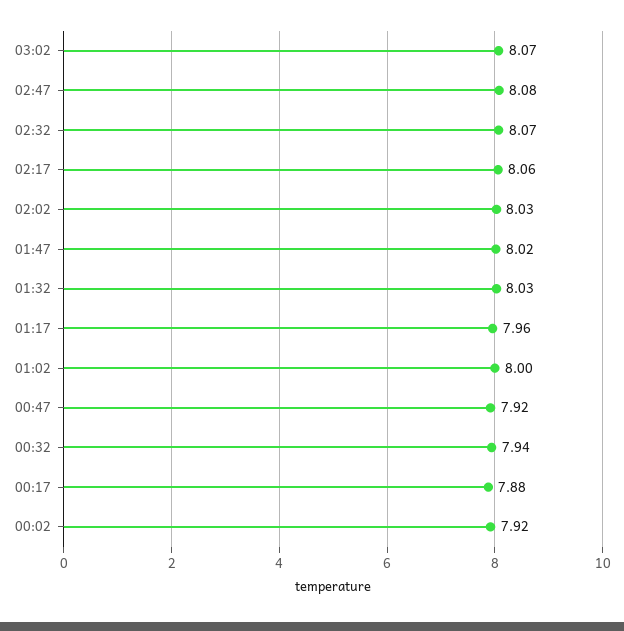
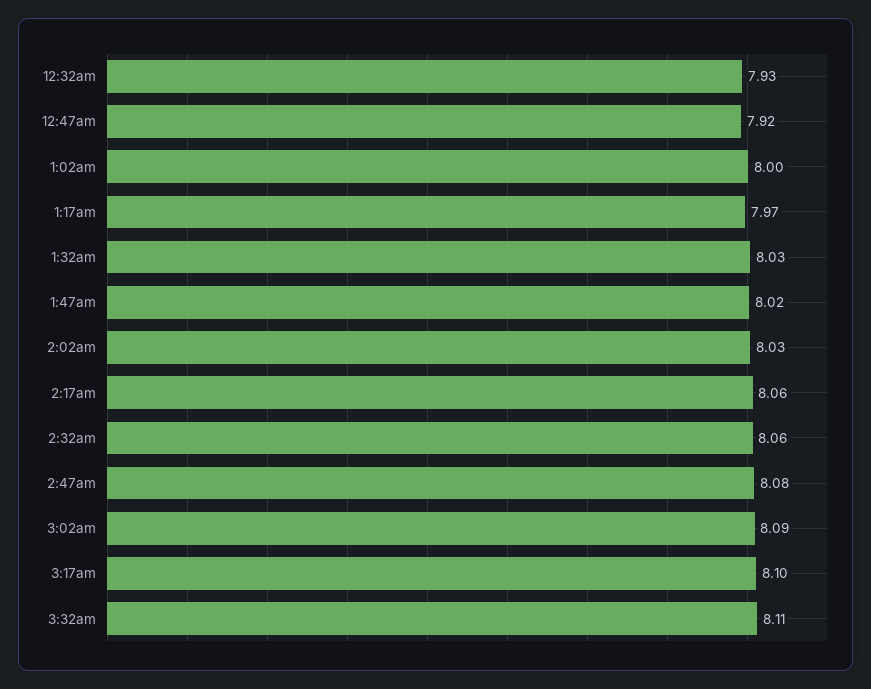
03:02: 8.07 -> 8.09
02:32: 8.07 -> 8.06
01:17: 7.96 -> 7.97
00:32: 7.94 -> 7.93
00:17: 7.88 -> none
00:02: 7.92 -> none
3:17am: none -> 8.1
3:32am: none -> 8.11

